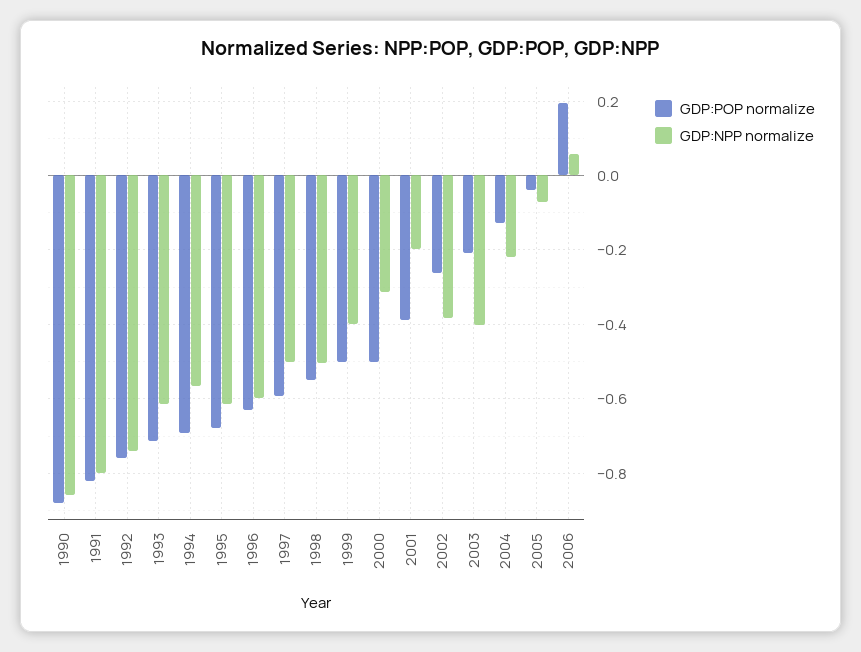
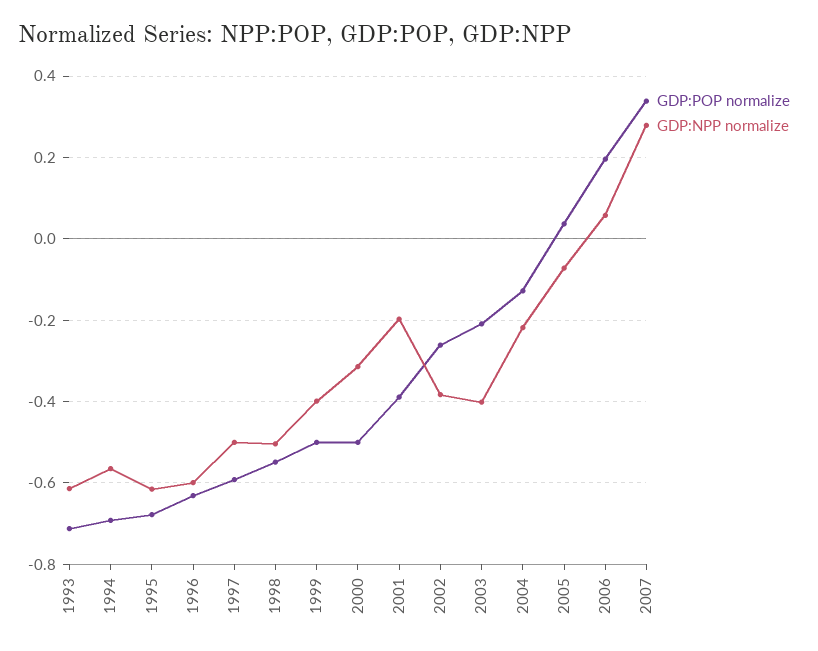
GDP:POP normalize, 1990: -0.88 -> none
GDP:NPP normalize, 1990: -0.86 -> none
GDP:POP normalize, 1991: -0.82 -> none
GDP:NPP normalize, 1991: -0.8 -> none
GDP:POP normalize, 1992: -0.76 -> none
GDP:NPP normalize, 1992: -0.74 -> none
GDP:POP normalize, 2005: -0.04 -> 0.04
GDP:POP normalize, 2007: none -> 0.34
GDP:NPP normalize, 2007: none -> 0.28

